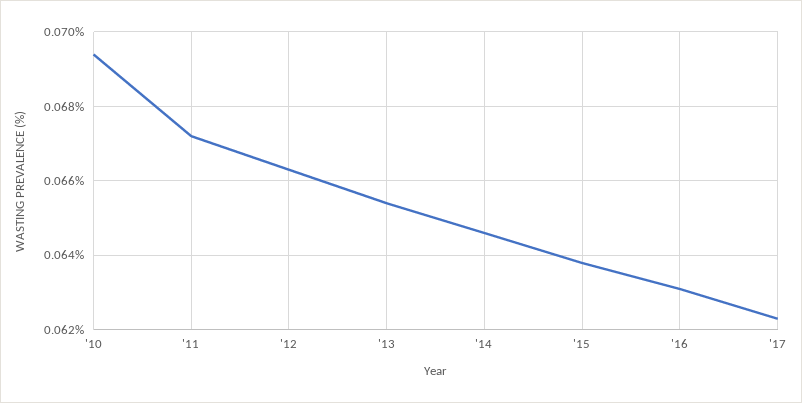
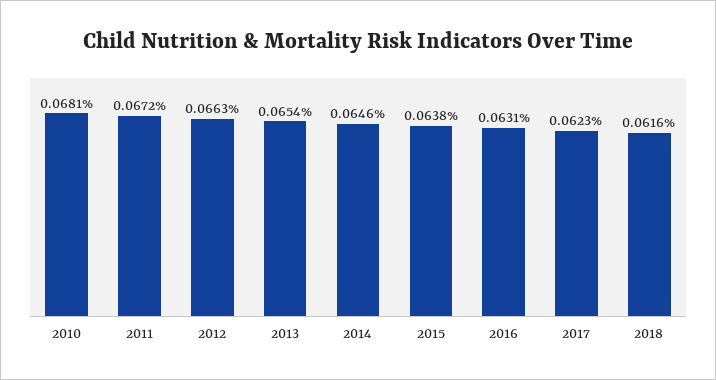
'10: 0.0695 -> 0.0681
2018: none -> 0.0616

